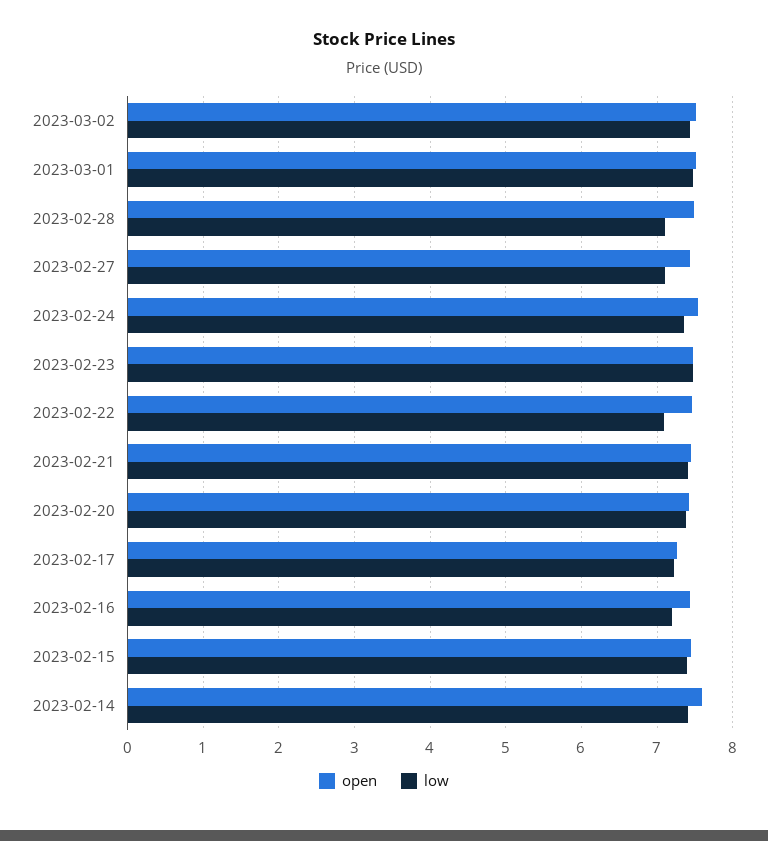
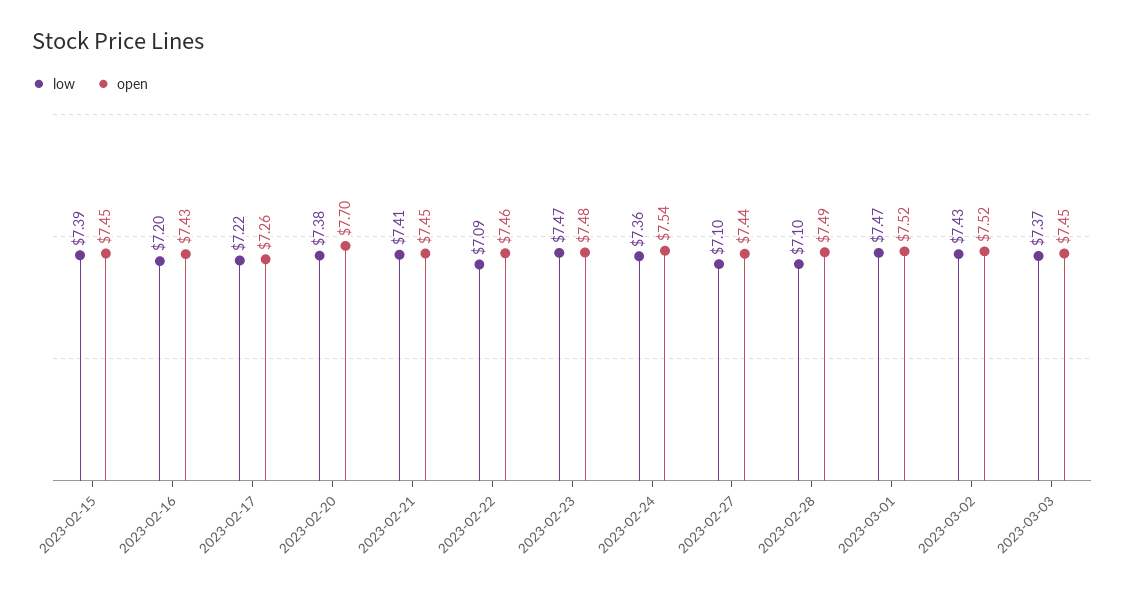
open, 2023-02-20: 7.4 -> 7.7
open, 2023-02-14: 7.6 -> none
low, 2023-02-14: 7.4 -> none
low, 2023-03-03: none -> 7.37
open, 2023-03-03: none -> 7.45

